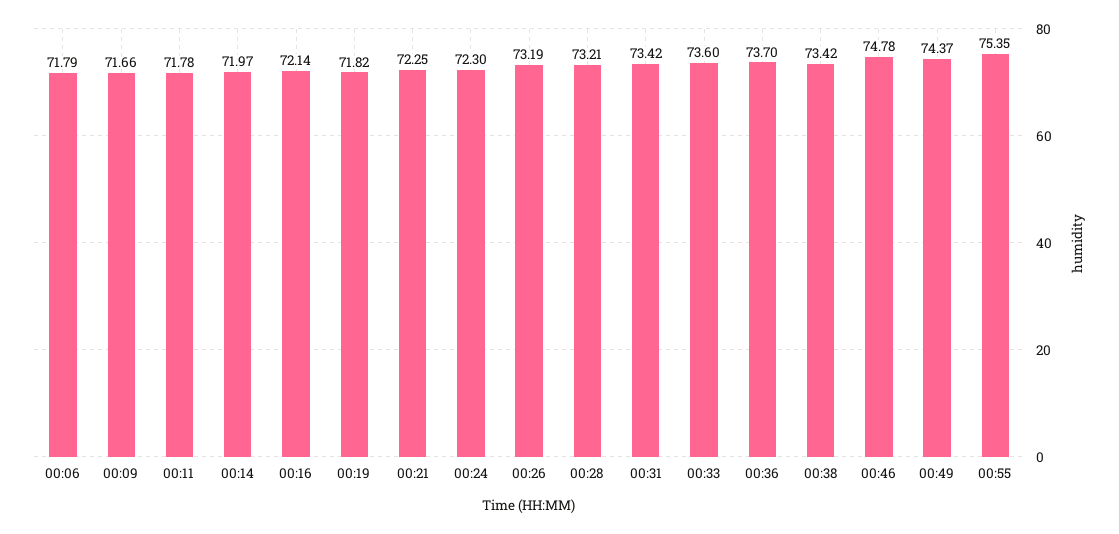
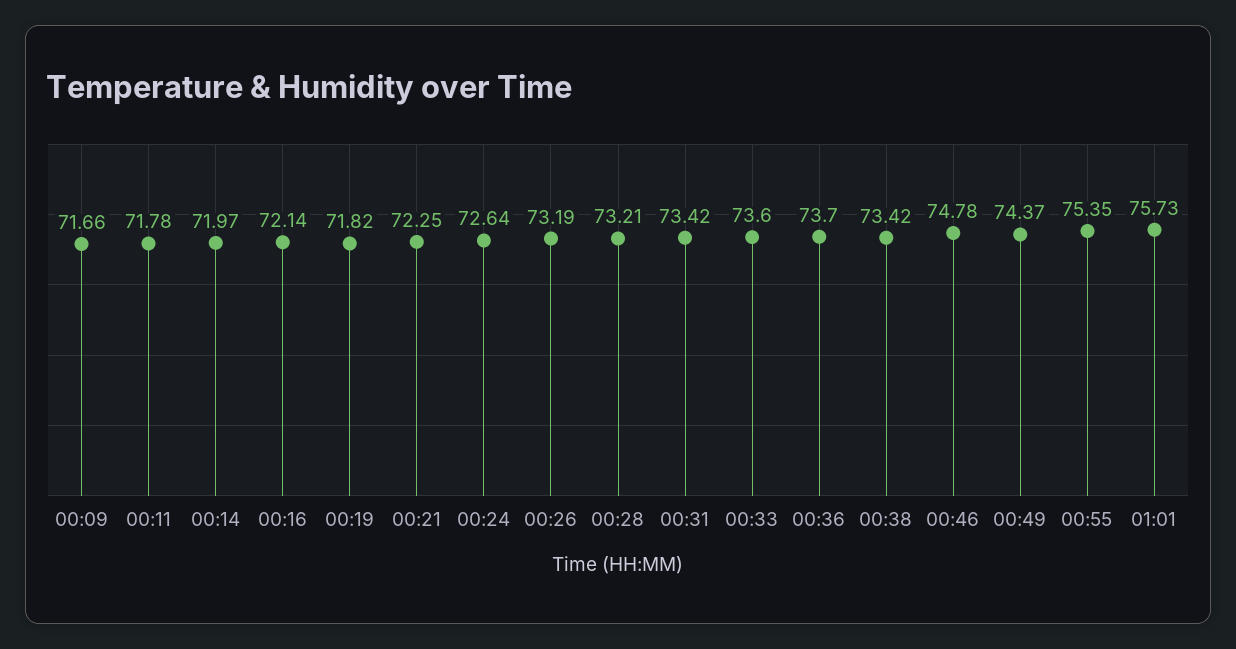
00:06: 71.79 -> none
00:24: 72.3 -> 72.64
01:01: none -> 75.73

